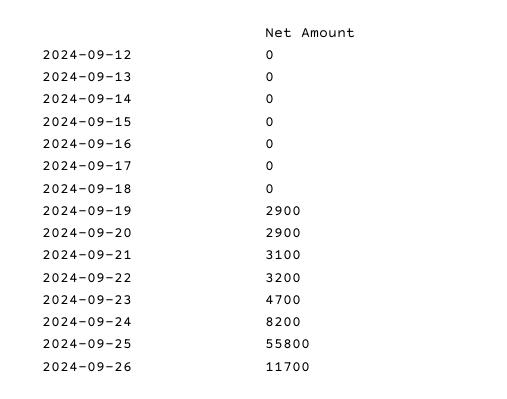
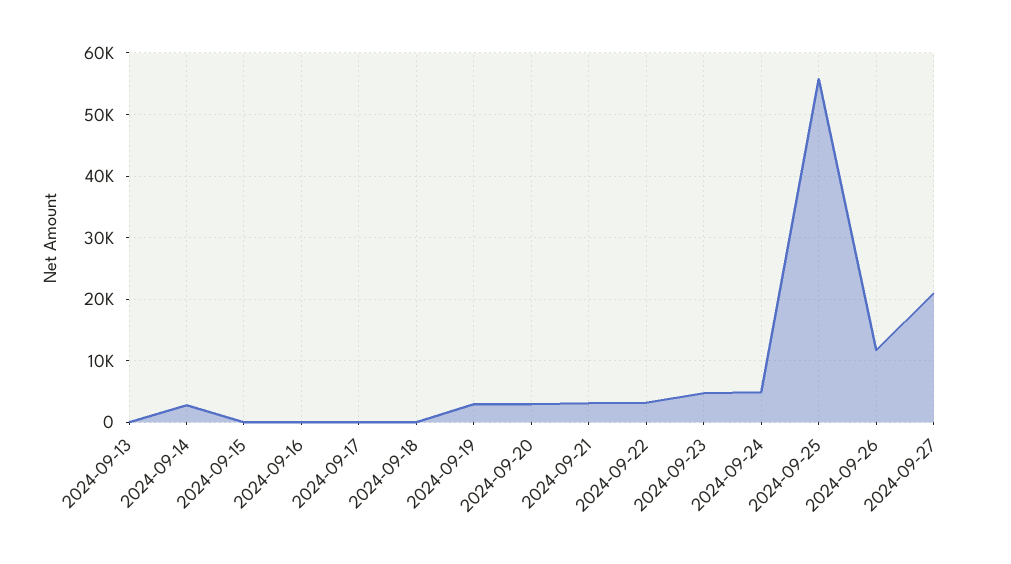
2024-09-12: 0 -> none
2024-09-14: 0 -> 3000
2024-09-24: 8200 -> 5000
2024-09-27: none -> 21000

